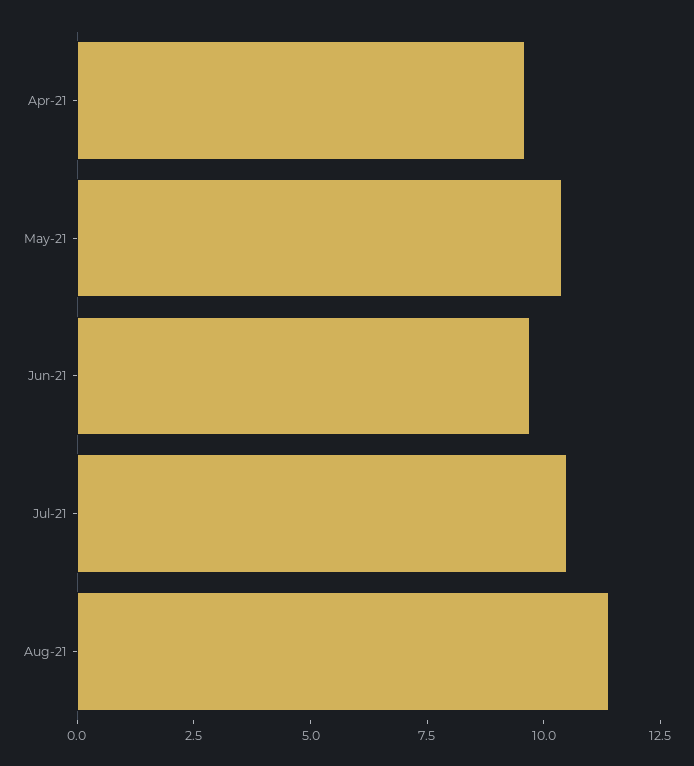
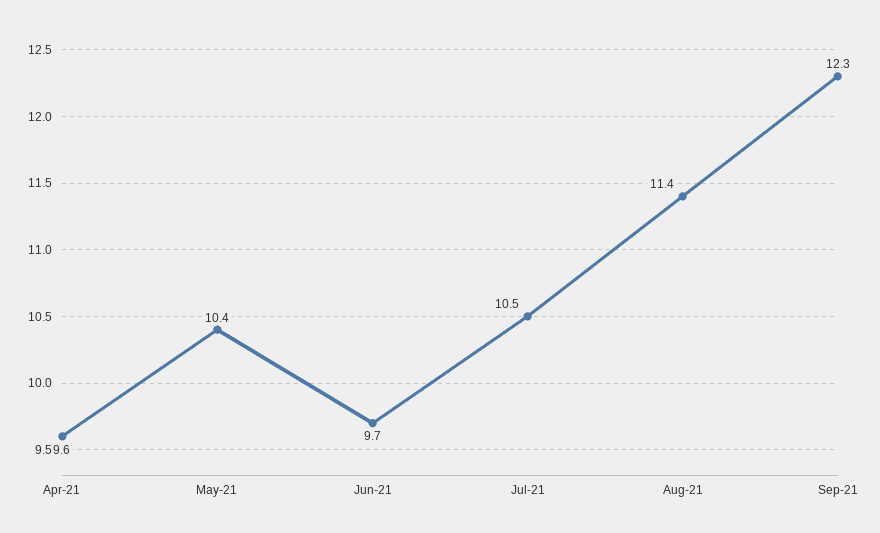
Sep-21: none -> 12.3

